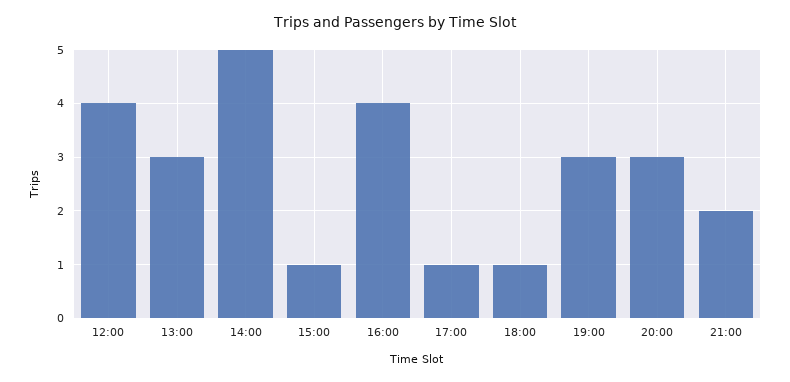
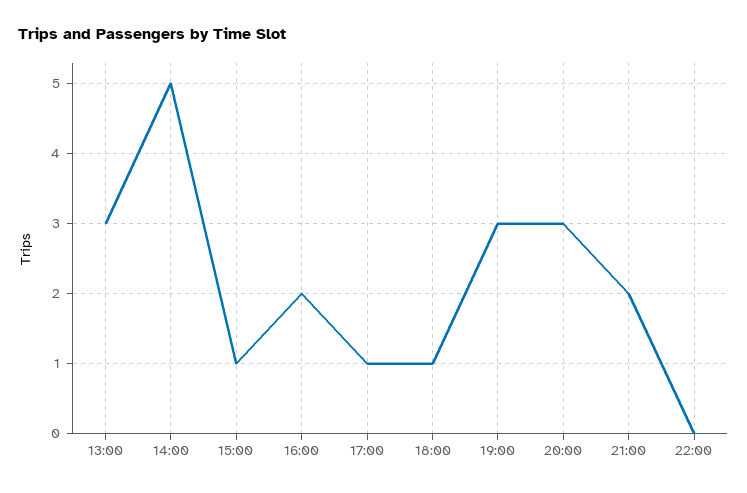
12:00: 4 -> none
16:00: 4 -> 2
22:00: none -> 0

